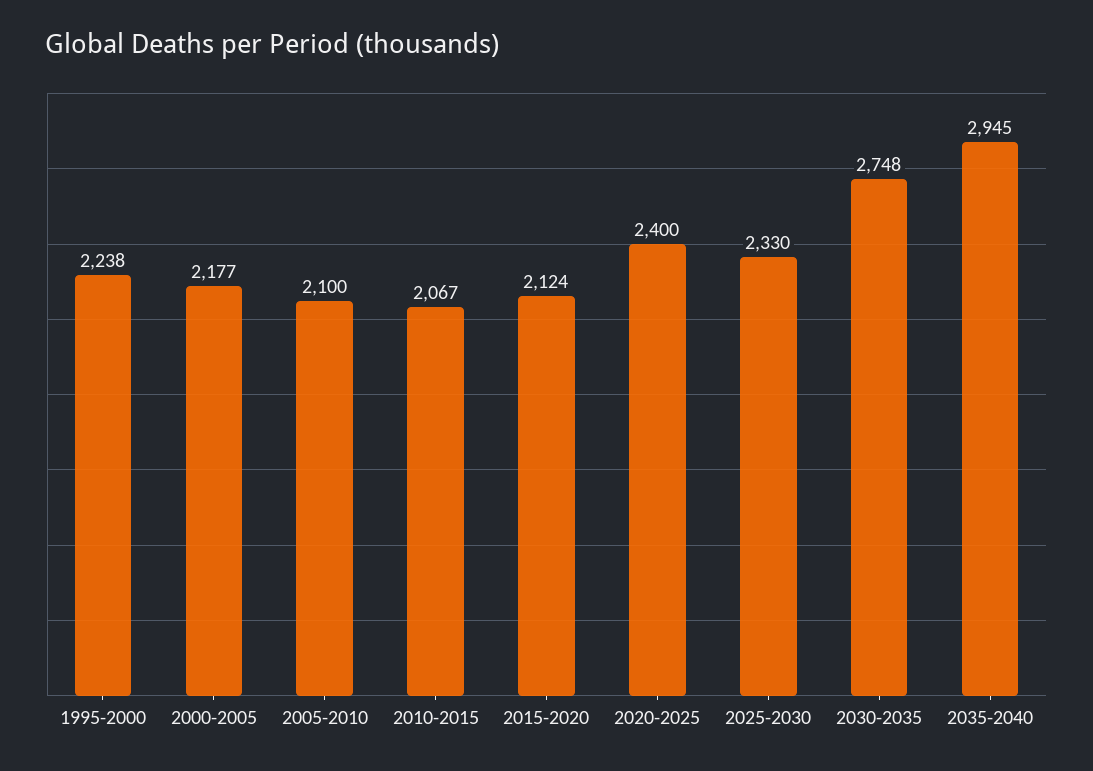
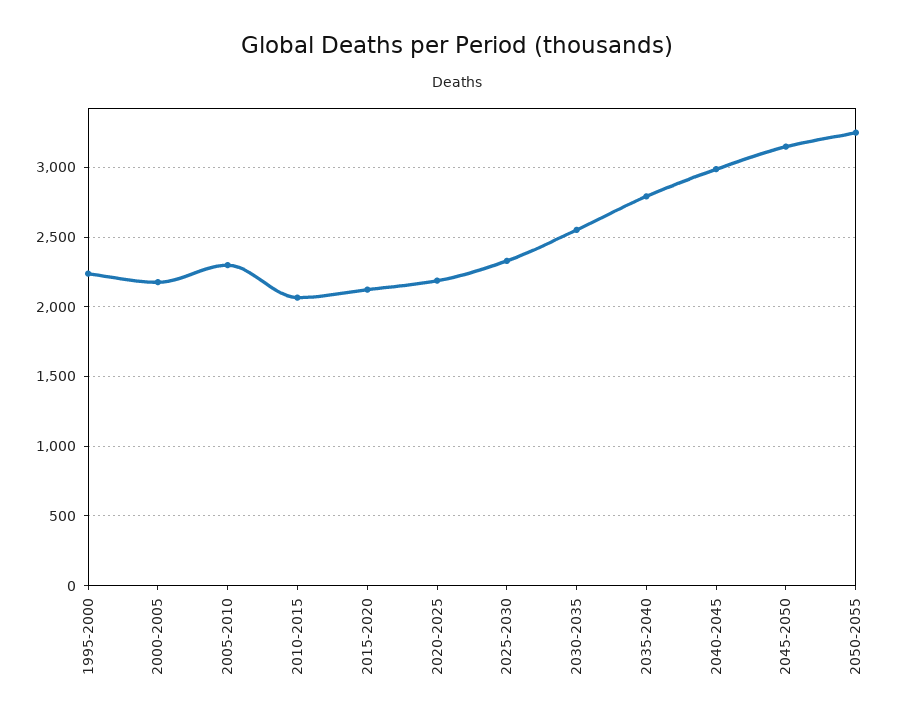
2005-2010: 2100 -> 2300
2020-2025: 2400 -> 2200
2030-2035: 2748 -> 2550
2035-2040: 2945 -> 2800
2040-2045: none -> 3000
2045-2050: none -> 3150
2050-2055: none -> 3250

